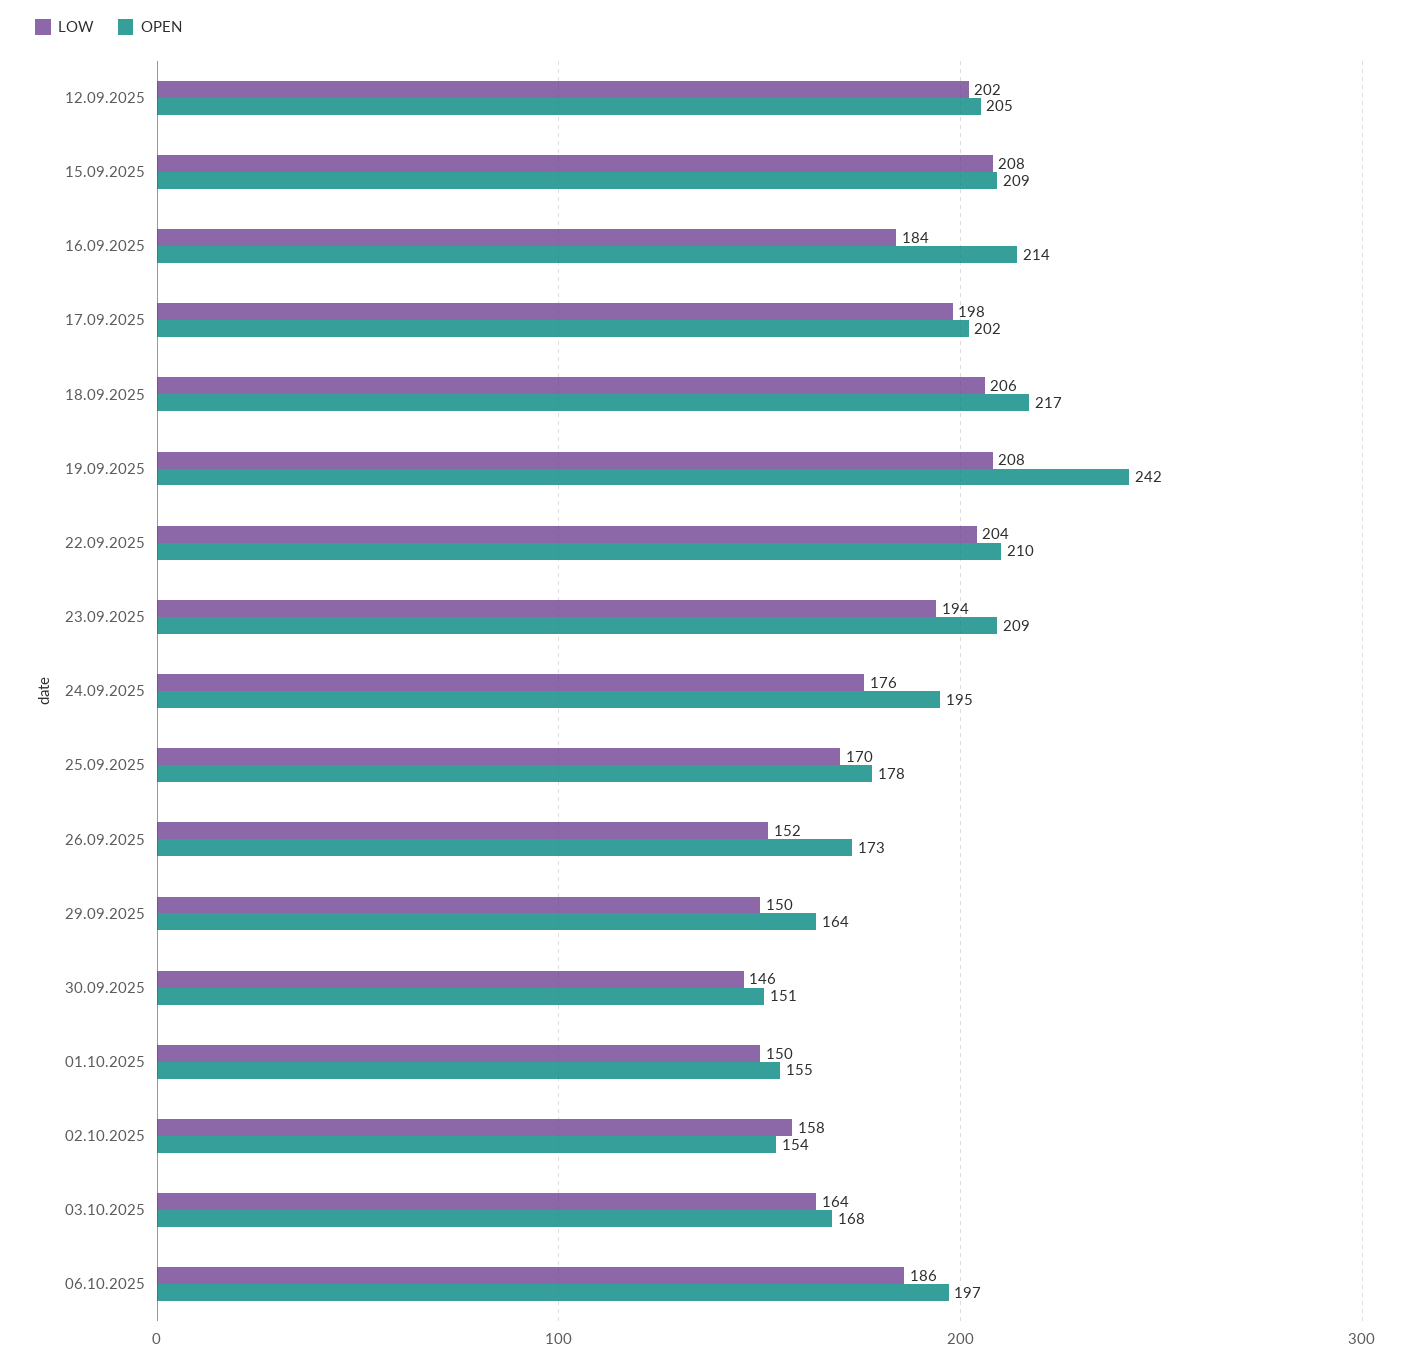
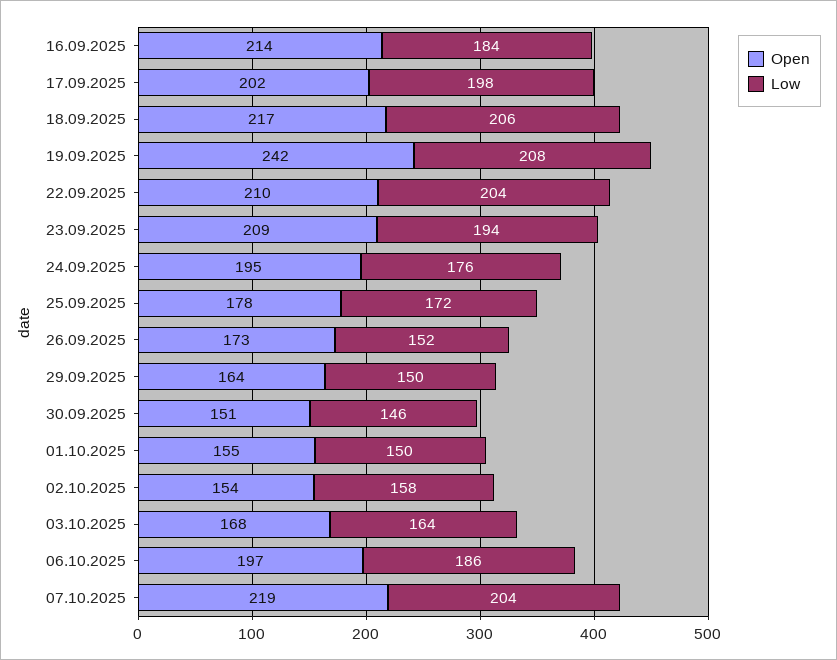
LOW, 12.09.2025: 202 -> none
OPEN, 12.09.2025: 205 -> none
LOW, 15.09.2025: 208 -> none
OPEN, 15.09.2025: 209 -> none
LOW, 25.09.2025: 170 -> 172
OPEN, 07.10.2025: none -> 219
LOW, 07.10.2025: none -> 204

